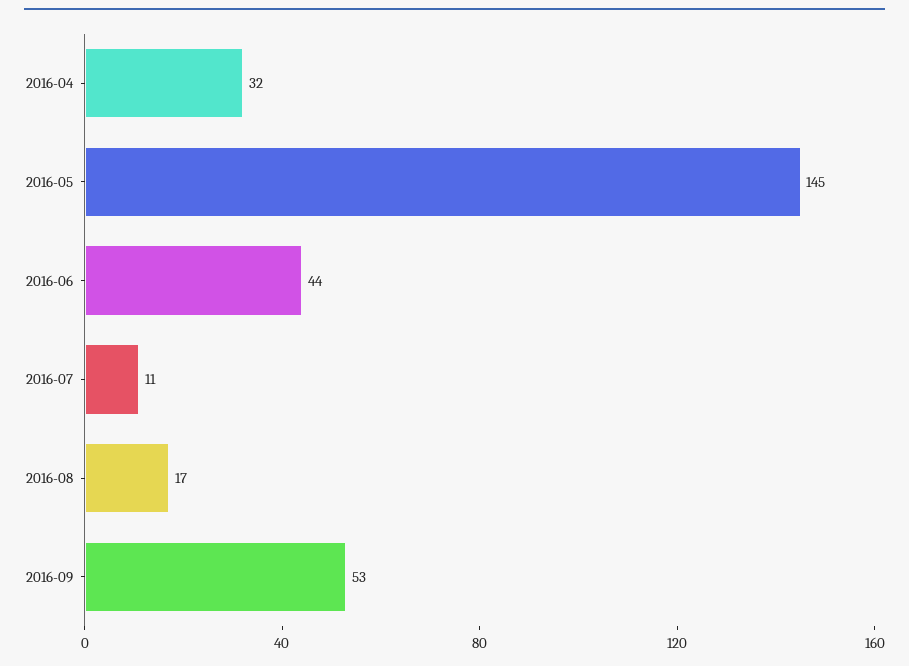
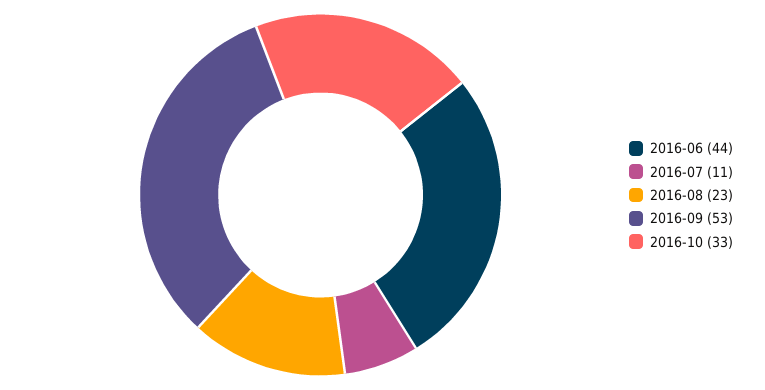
2016-04: 32 -> none
2016-05: 145 -> none
2016-08: 17 -> 23
2016-10: none -> 33

